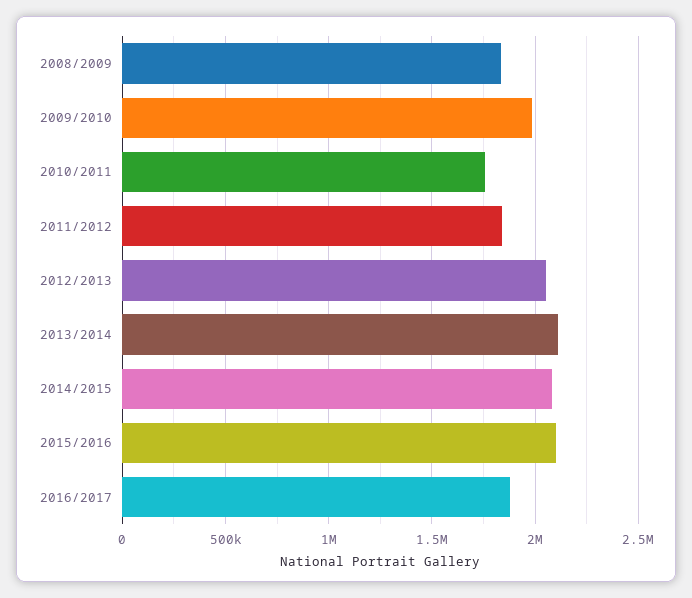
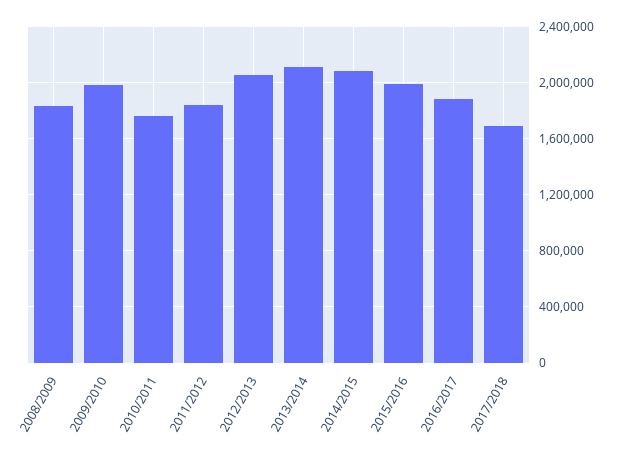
2015/2016: 2100000 -> 2000000
2017/2018: none -> 1700000

